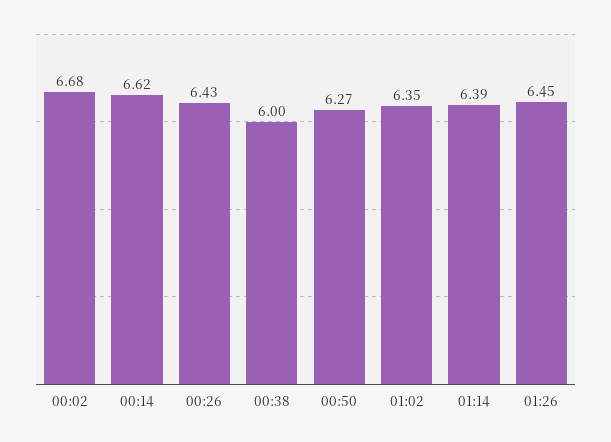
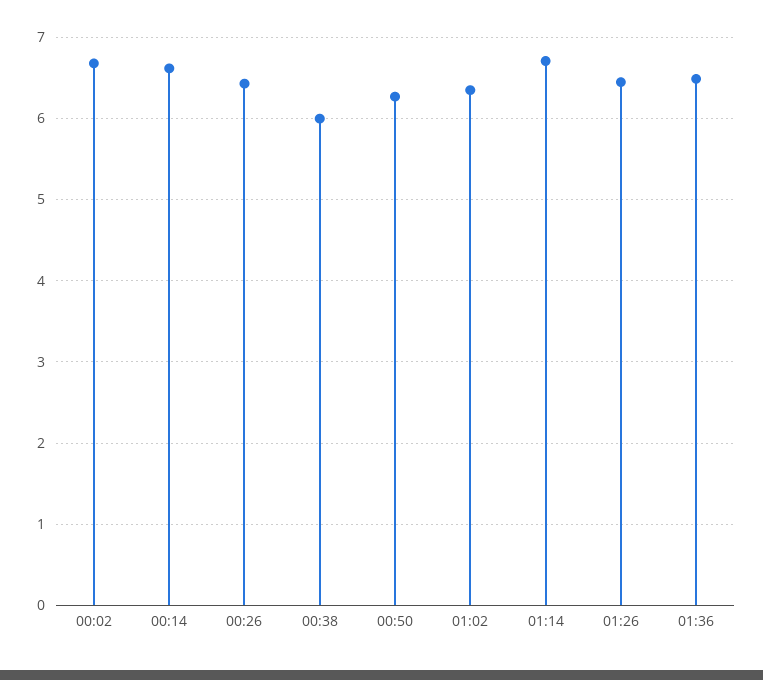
01:14: 6.39 -> 6.7
01:36: none -> 6.5

